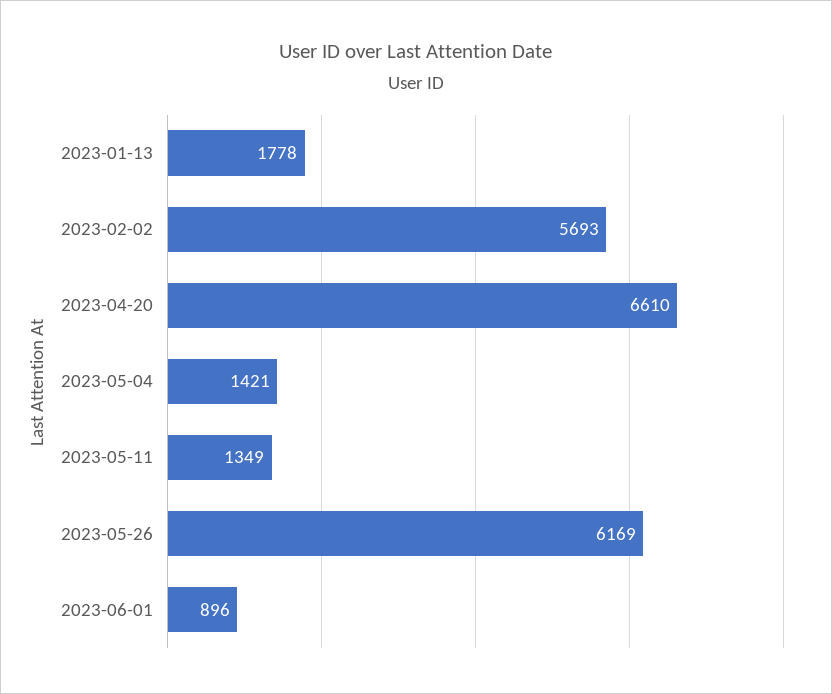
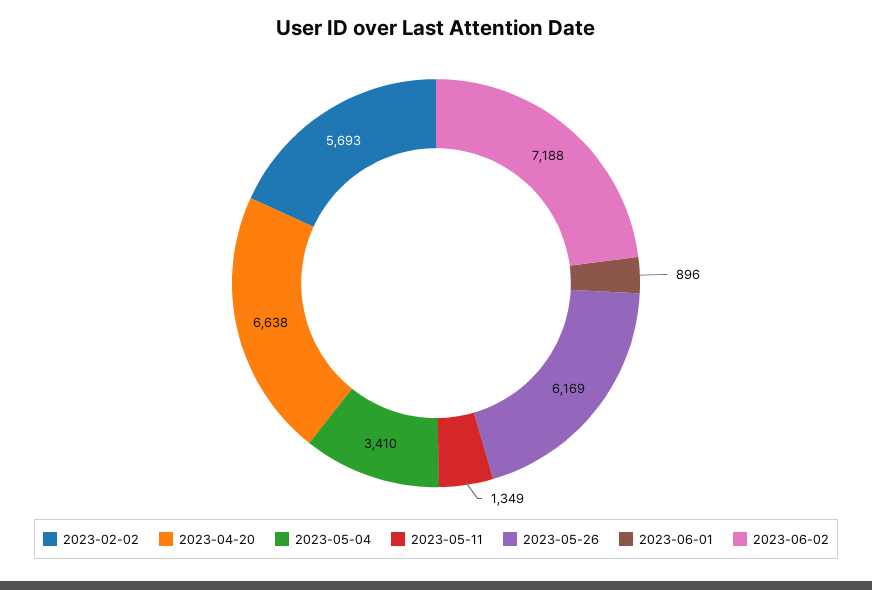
2023-01-13: 1778 -> none
2023-04-20: 6610 -> 6638
2023-05-04: 1421 -> 3410
2023-06-02: none -> 7188

